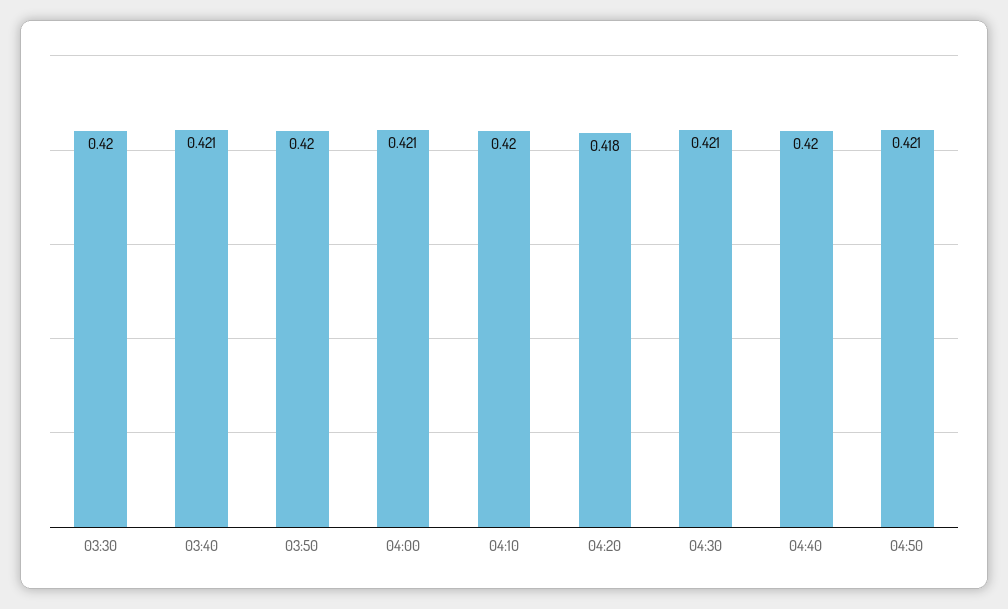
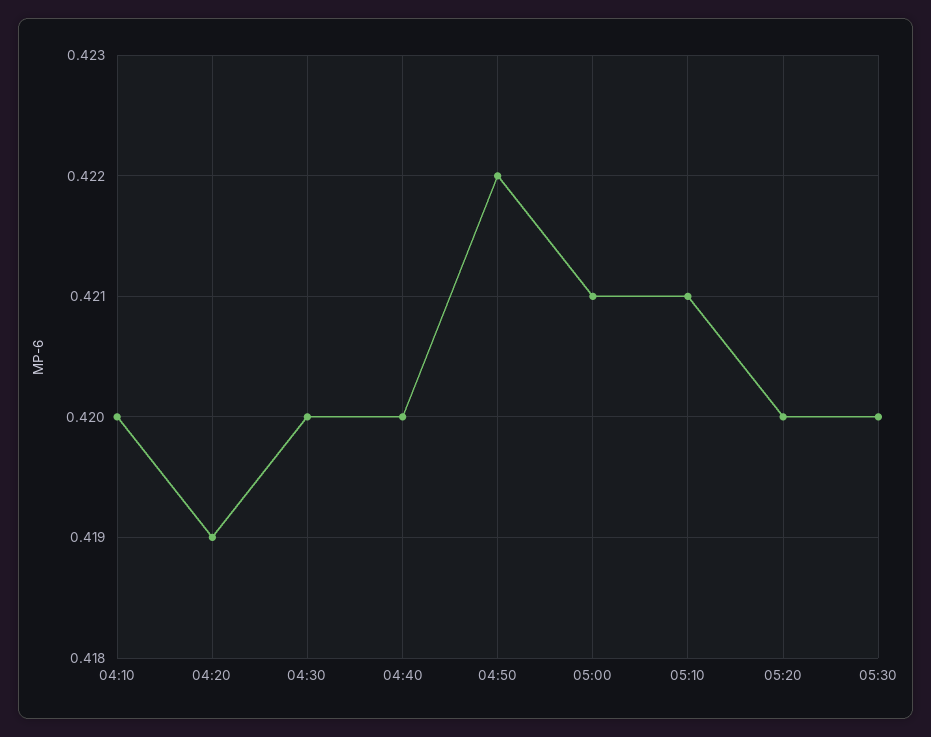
03:30: 0.42 -> none
03:40: 0.421 -> none
03:50: 0.42 -> none
04:00: 0.421 -> none
04:20: 0.418 -> 0.419
04:30: 0.421 -> 0.42
04:50: 0.421 -> 0.422
05:00: none -> 0.421
05:10: none -> 0.421
05:20: none -> 0.42
05:30: none -> 0.42

